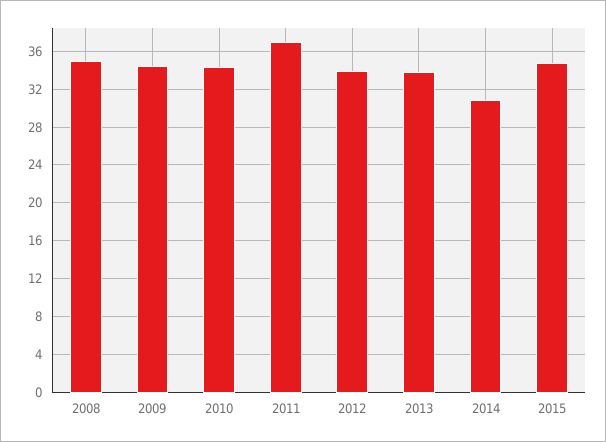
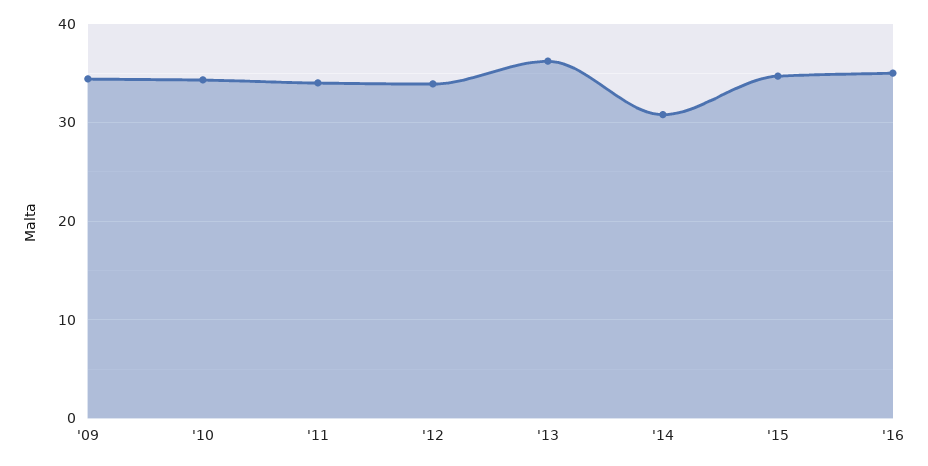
2008: 35 -> none
2011: 37 -> 34
2013: 34 -> 36
'16: none -> 35

